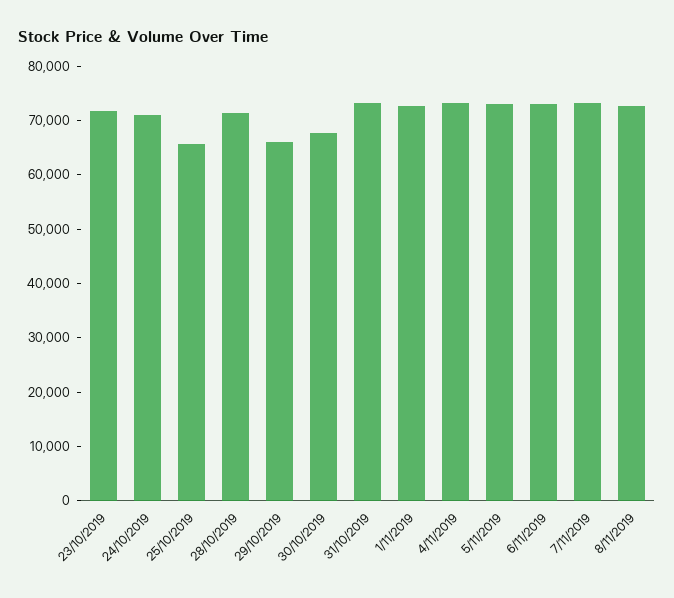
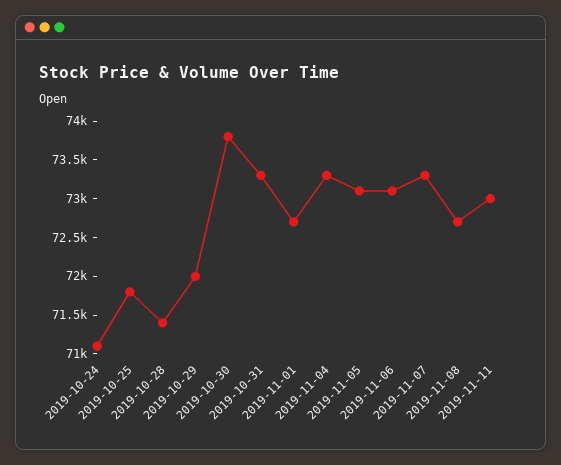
23/10/2019: 72000 -> none
25/10/2019: 66000 -> 71750
29/10/2019: 66000 -> 72000
30/10/2019: 68000 -> 73750
2019-11-11: none -> 73000

